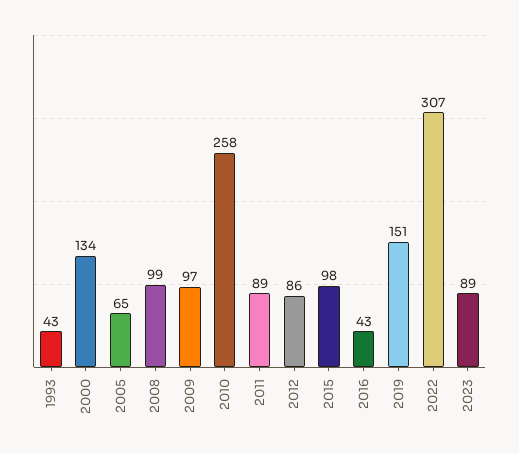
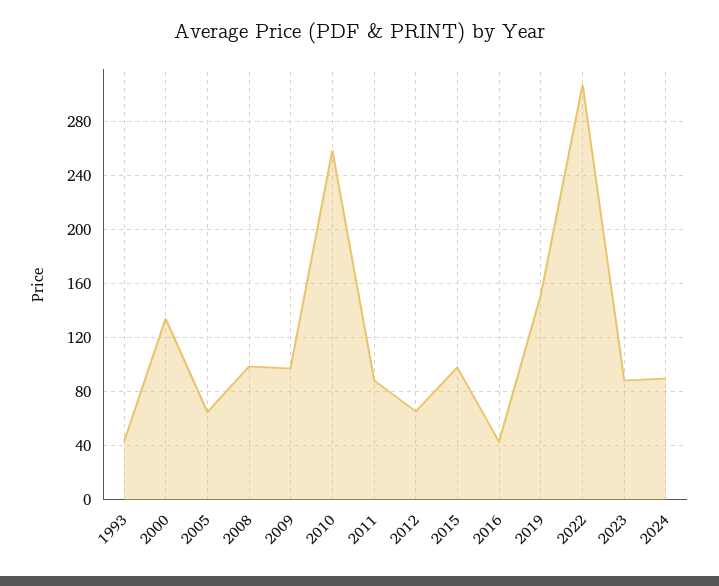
2012: 86 -> 65
2024: none -> 90

